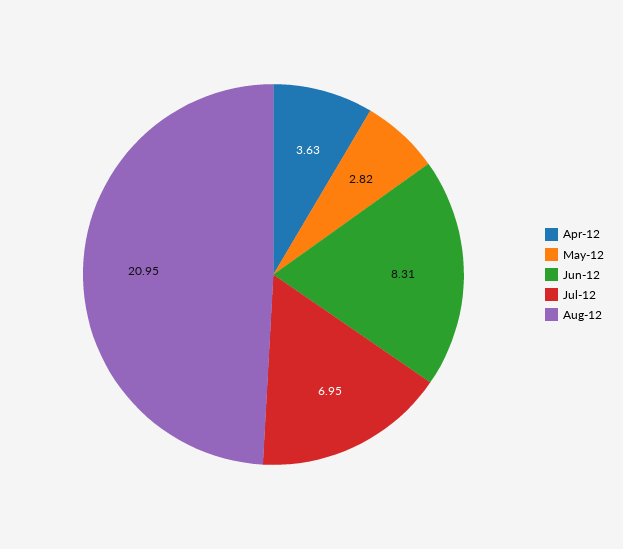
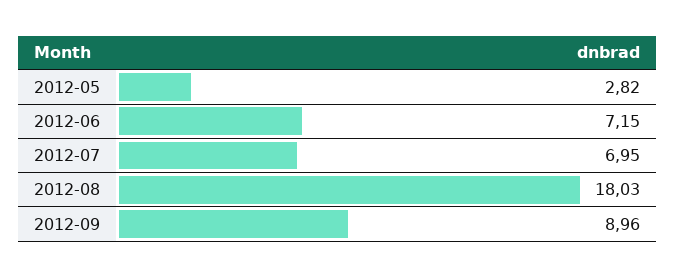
Apr-12: 3.63 -> none
Jun-12: 8.31 -> 7.15
Aug-12: 20.95 -> 18.03
2012-09: none -> 8.96

